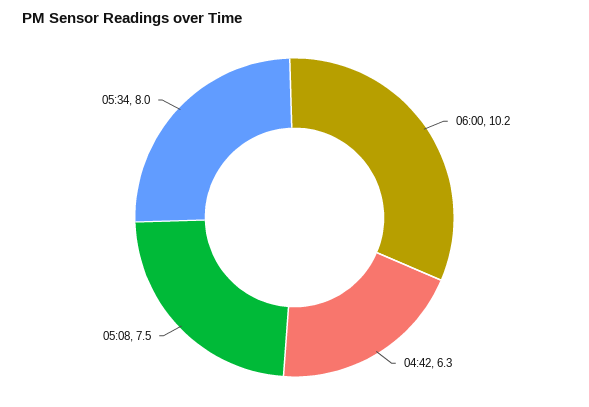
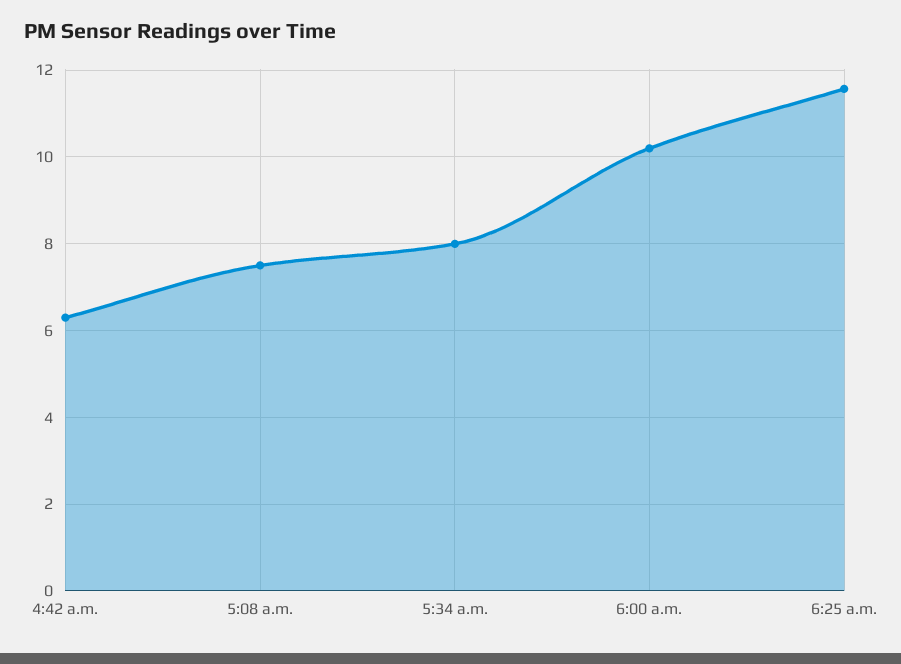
6:25 a.m.: none -> 11.6

